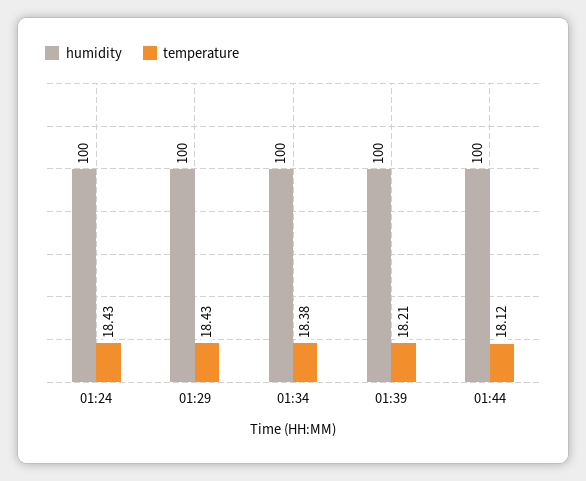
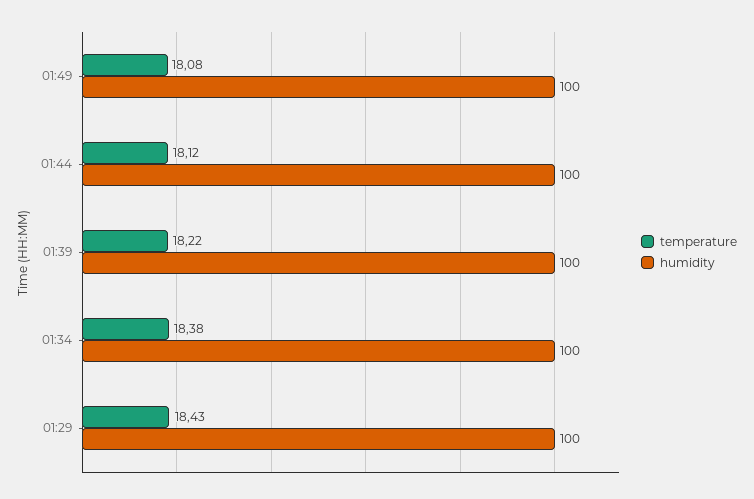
humidity, 01:24: 100 -> none
temperature, 01:24: 18.43 -> none
temperature, 01:39: 18.21 -> 18.22
temperature, 01:49: none -> 18.08
humidity, 01:49: none -> 100

